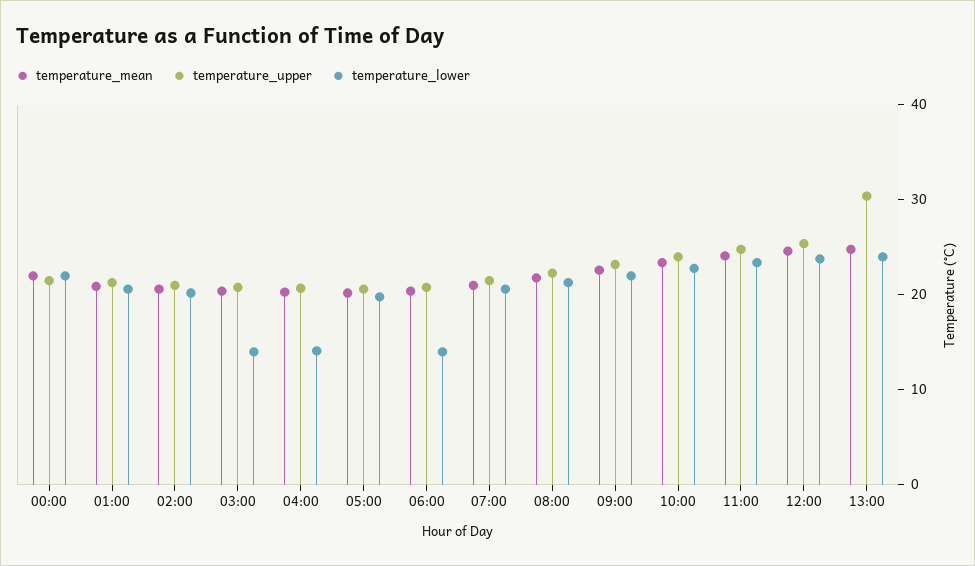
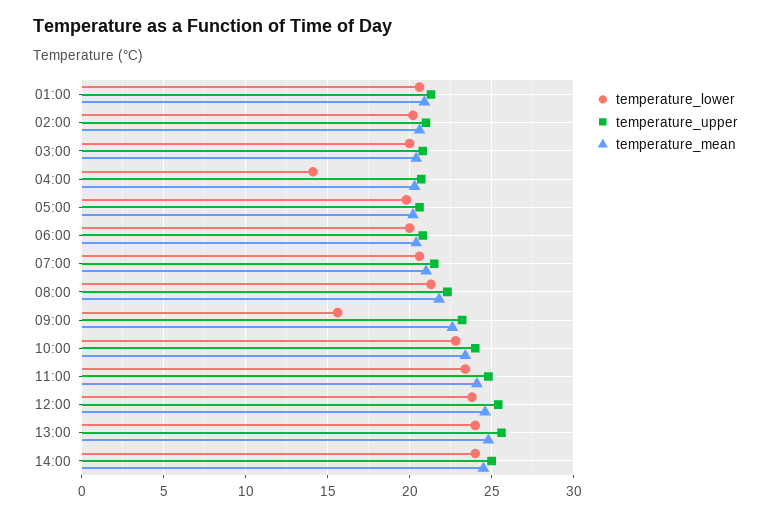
temperature_mean, 00:00: 22 -> none
temperature_upper, 00:00: 22 -> none
temperature_lower, 00:00: 22 -> none
temperature_lower, 03:00: 14 -> 20
temperature_lower, 06:00: 14 -> 20
temperature_lower, 09:00: 22 -> 15.5
temperature_upper, 13:00: 30 -> 25.5
temperature_lower, 14:00: none -> 24
temperature_upper, 14:00: none -> 25
temperature_mean, 14:00: none -> 24.5

